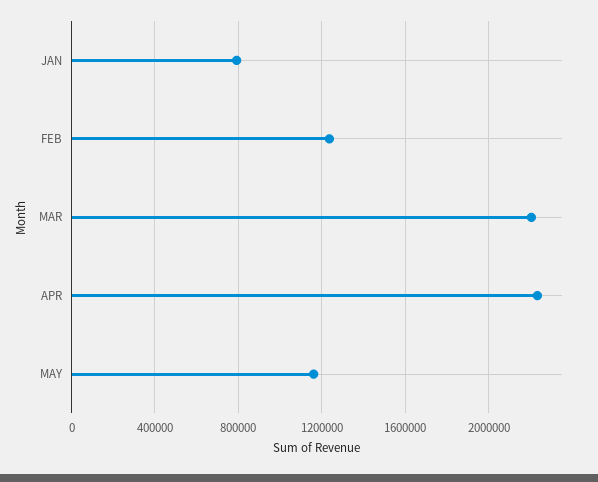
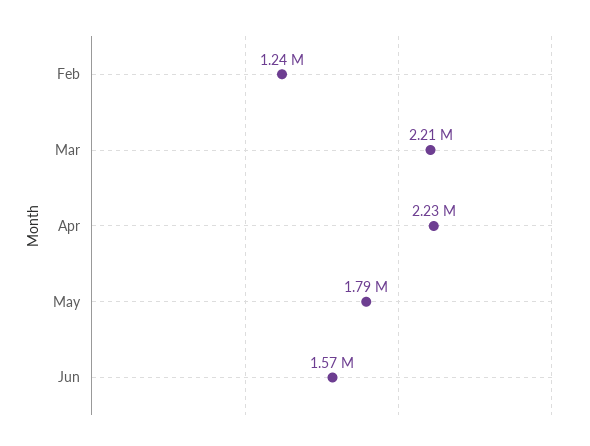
JAN: 800000 -> none
MAY: 1150000 -> 1790000
Jun: none -> 1570000

